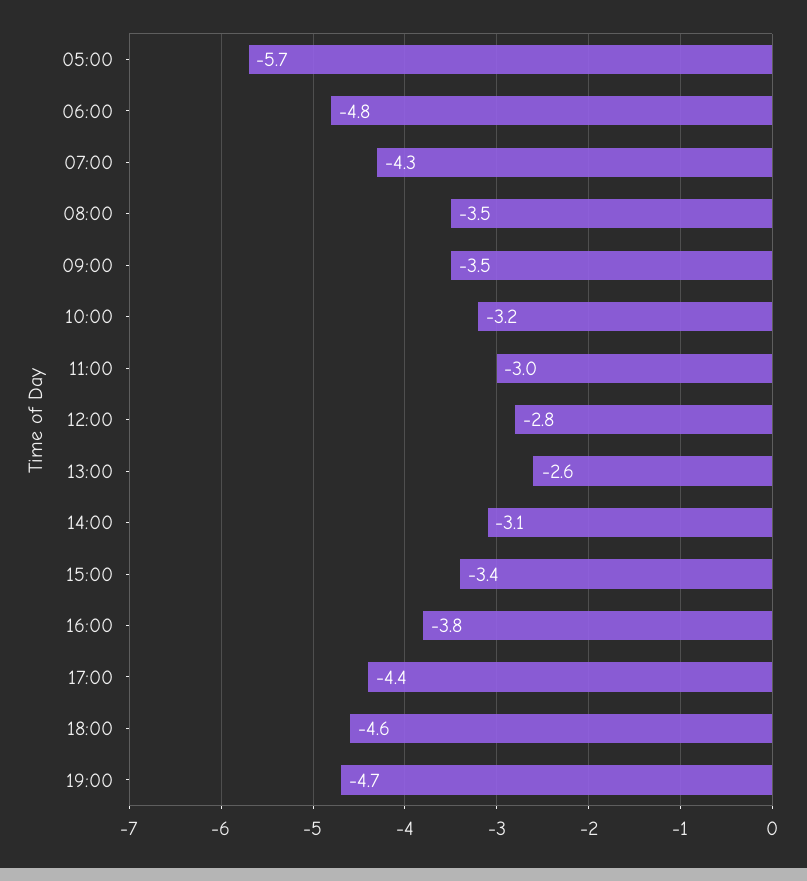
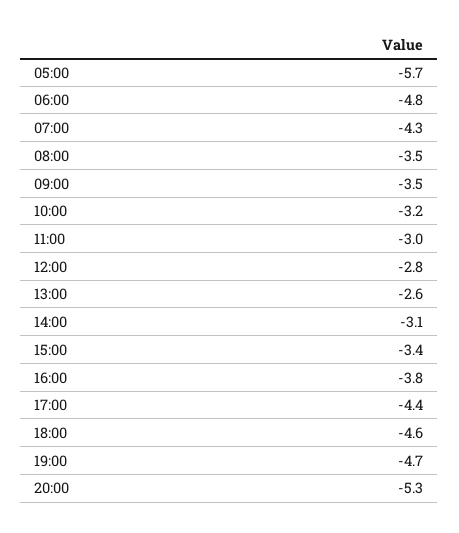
20:00: none -> -5.3

